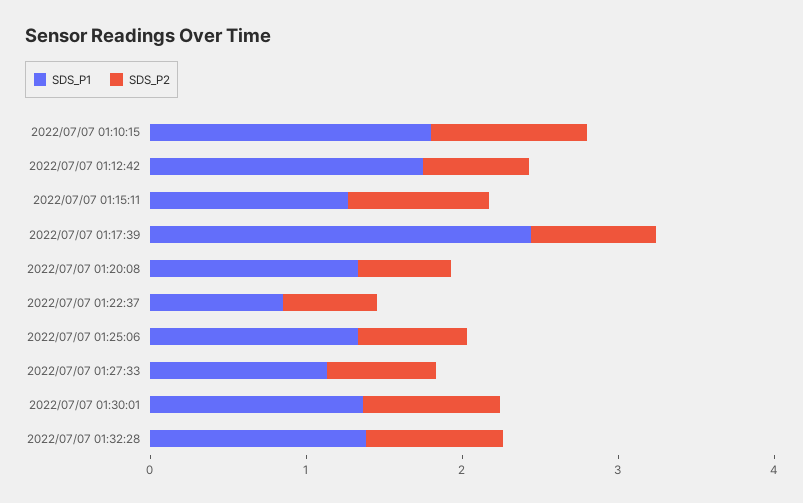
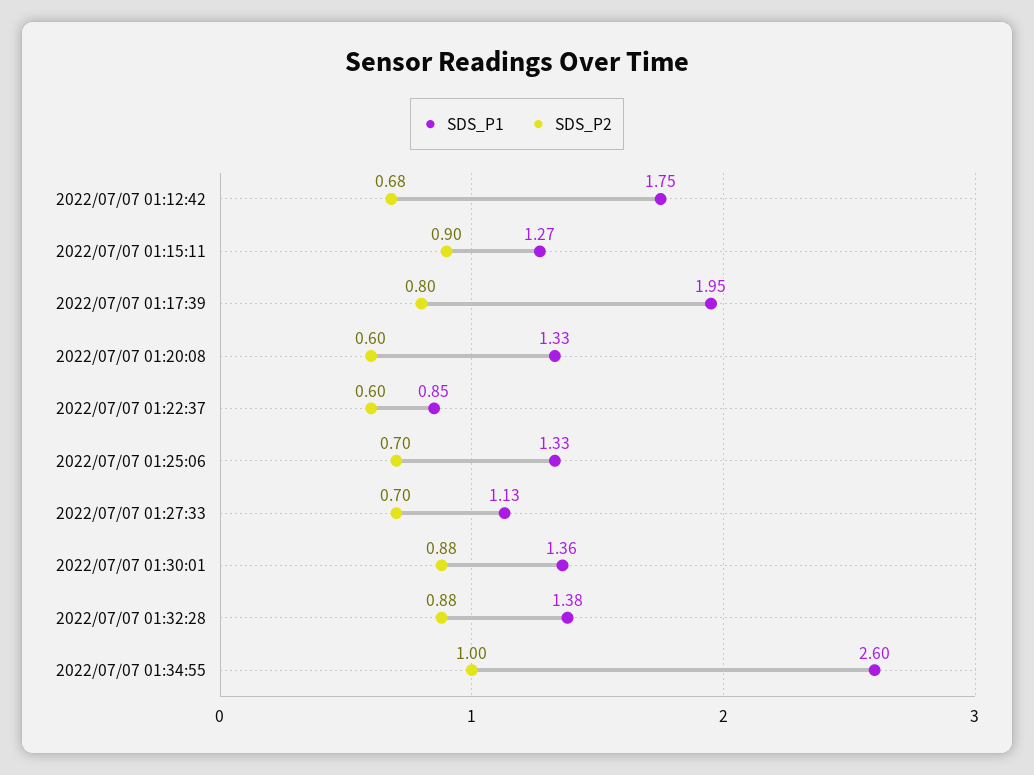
SDS_P1, 2022/07/07 01:10:15: 1.8 -> none
SDS_P2, 2022/07/07 01:10:15: 1 -> none
SDS_P1, 2022/07/07 01:17:39: 2.4 -> 1.95
SDS_P1, 2022/07/07 01:34:55: none -> 2.6
SDS_P2, 2022/07/07 01:34:55: none -> 1

